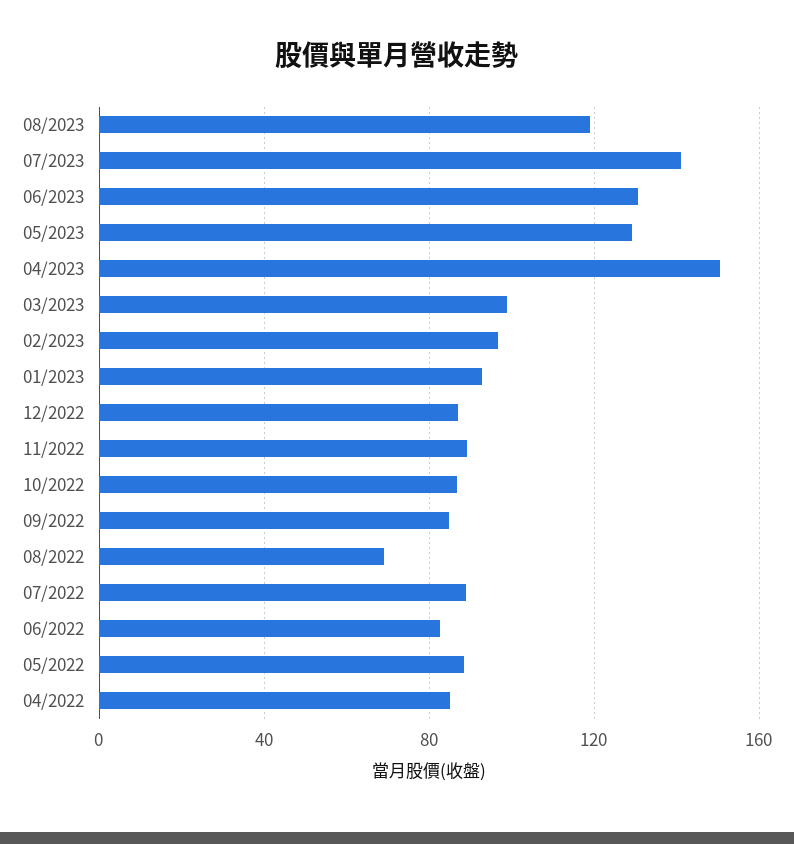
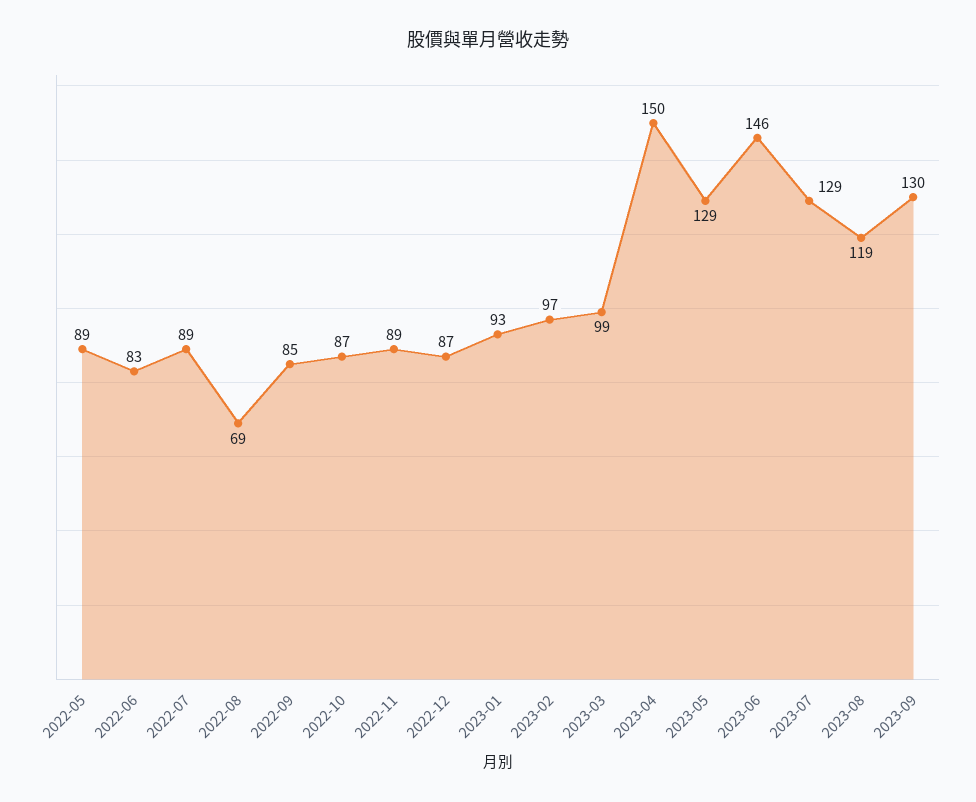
07/2023: 140 -> 129
06/2023: 130 -> 146
04/2022: 85 -> none
2023-09: none -> 130

